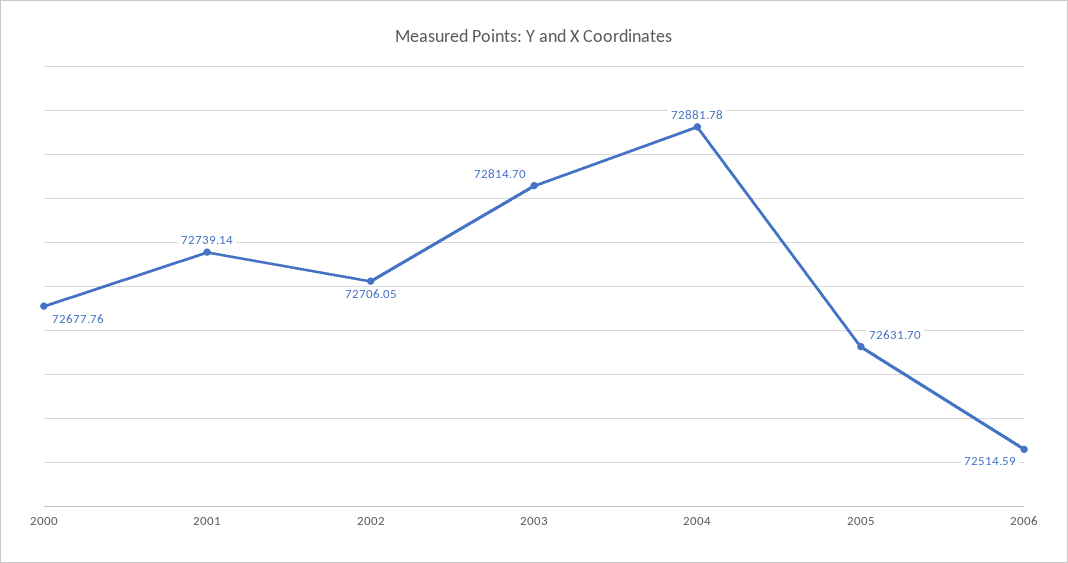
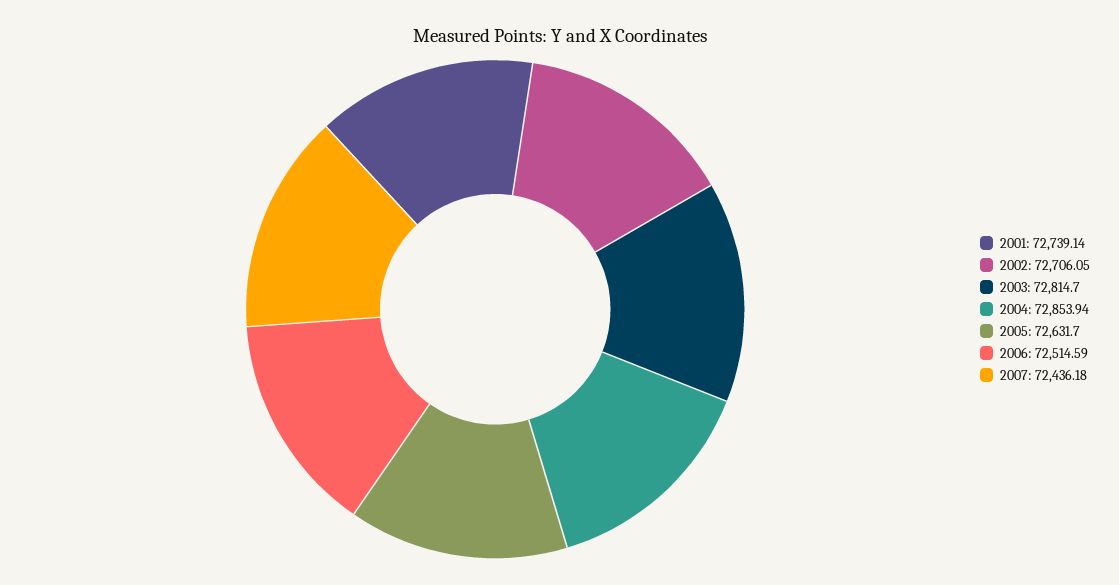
2000: 72677.76 -> none
2004: 72881.78 -> 72853.94
2007: none -> 72436.18

